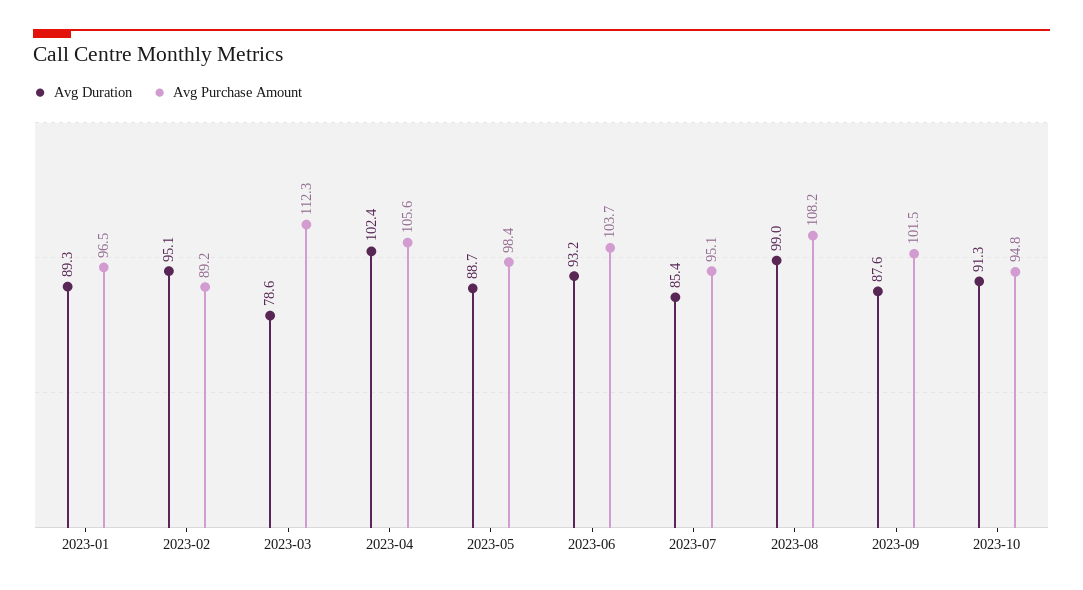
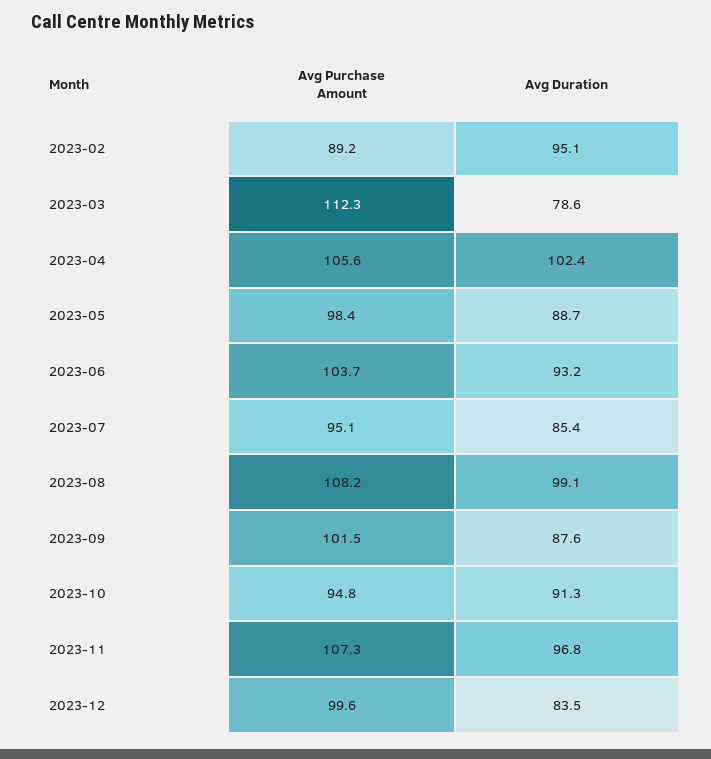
Avg Duration, 2023-01: 89.3 -> none
Avg Purchase Amount, 2023-01: 96.5 -> none
Avg Duration, 2023-08: 99 -> 99.1
Avg Purchase Amount, 2023-11: none -> 107.3
Avg Duration, 2023-11: none -> 96.8
Avg Purchase Amount, 2023-12: none -> 99.6
Avg Duration, 2023-12: none -> 83.5

